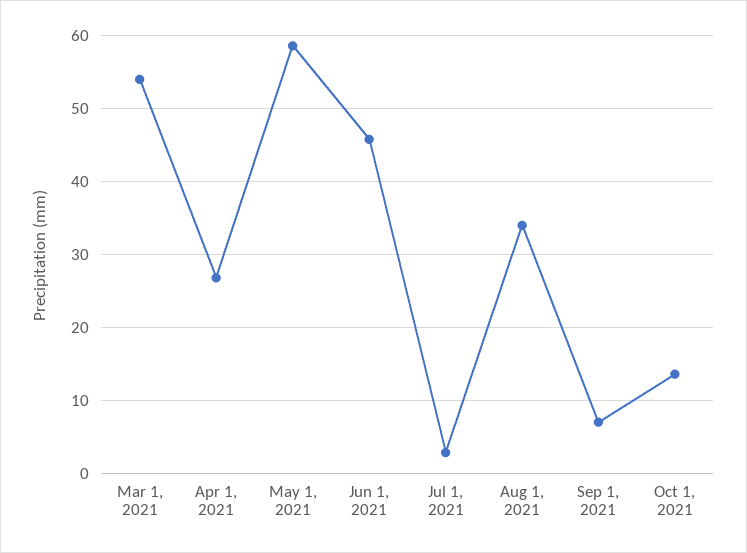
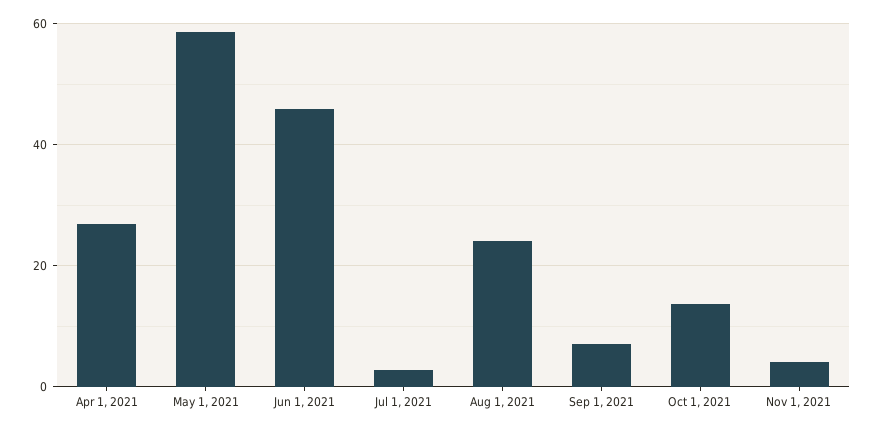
Mar 1, 2021: 54 -> none
Aug 1, 2021: 34 -> 24
Nov 1, 2021: none -> 4

